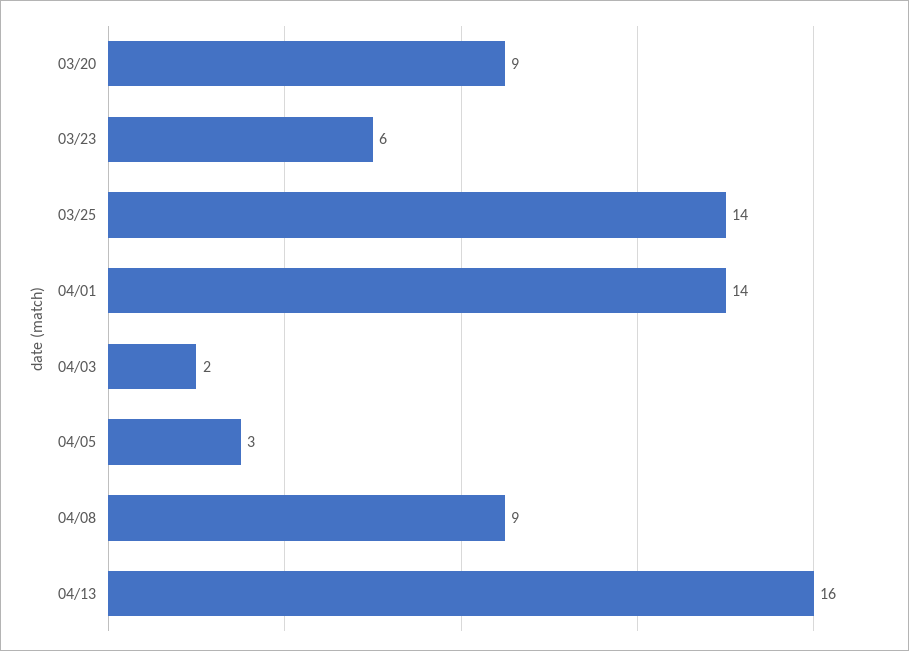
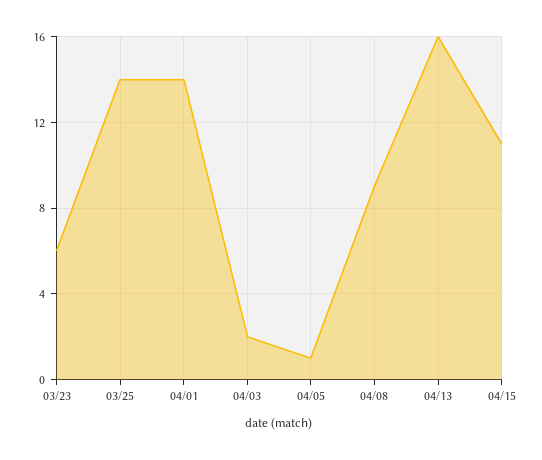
03/20: 9 -> none
04/05: 3 -> 1
04/15: none -> 11

